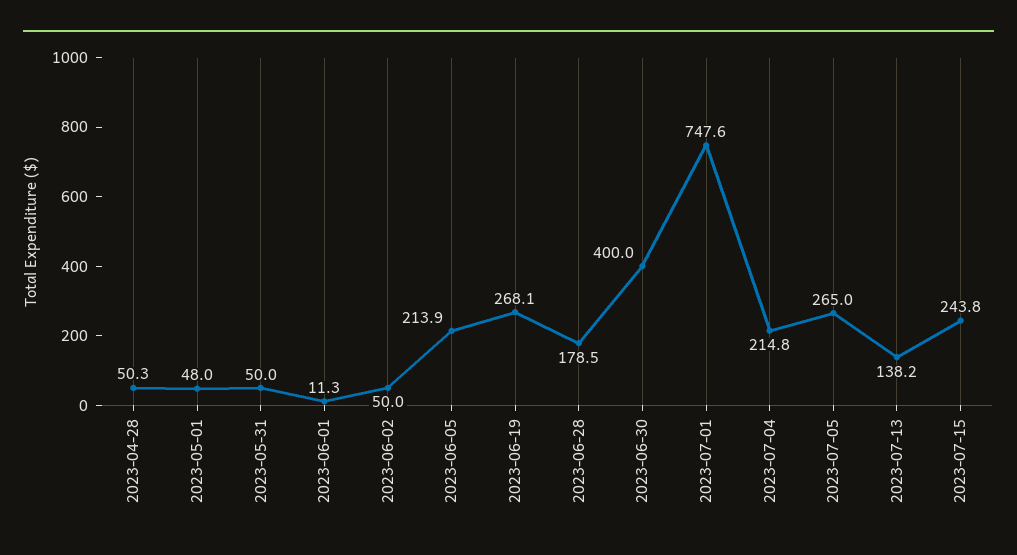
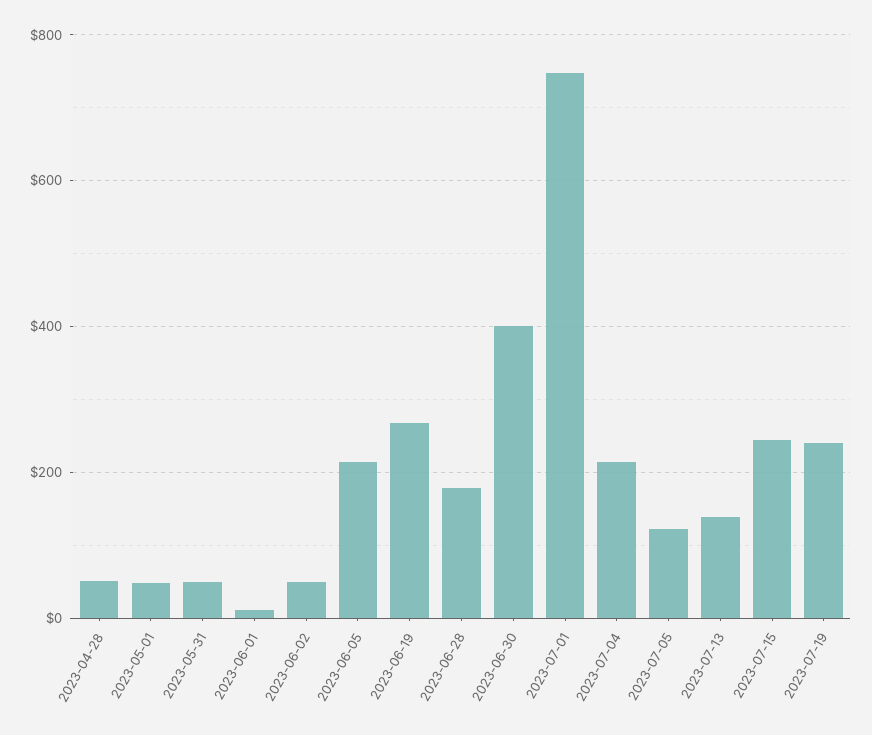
2023-07-05: 265 -> 120
2023-07-19: none -> 240

